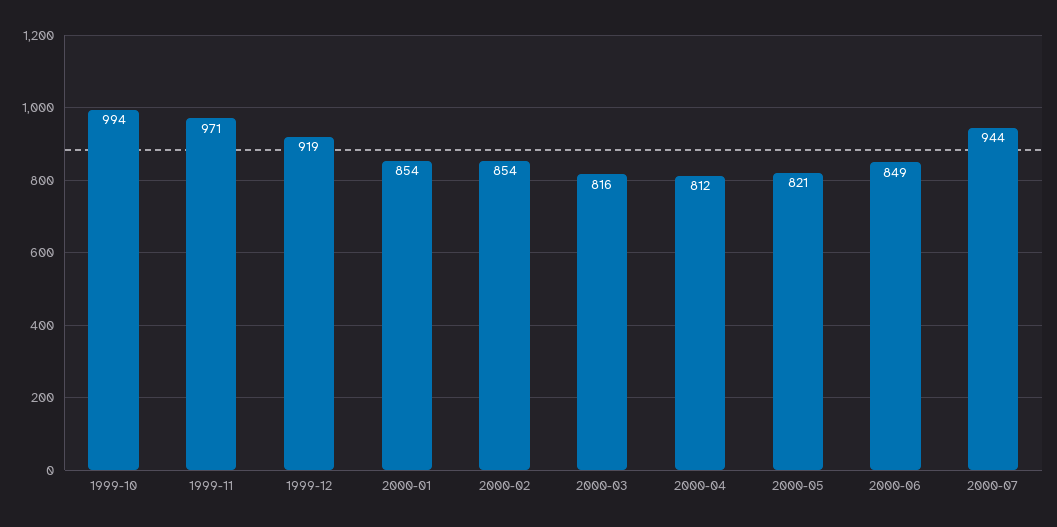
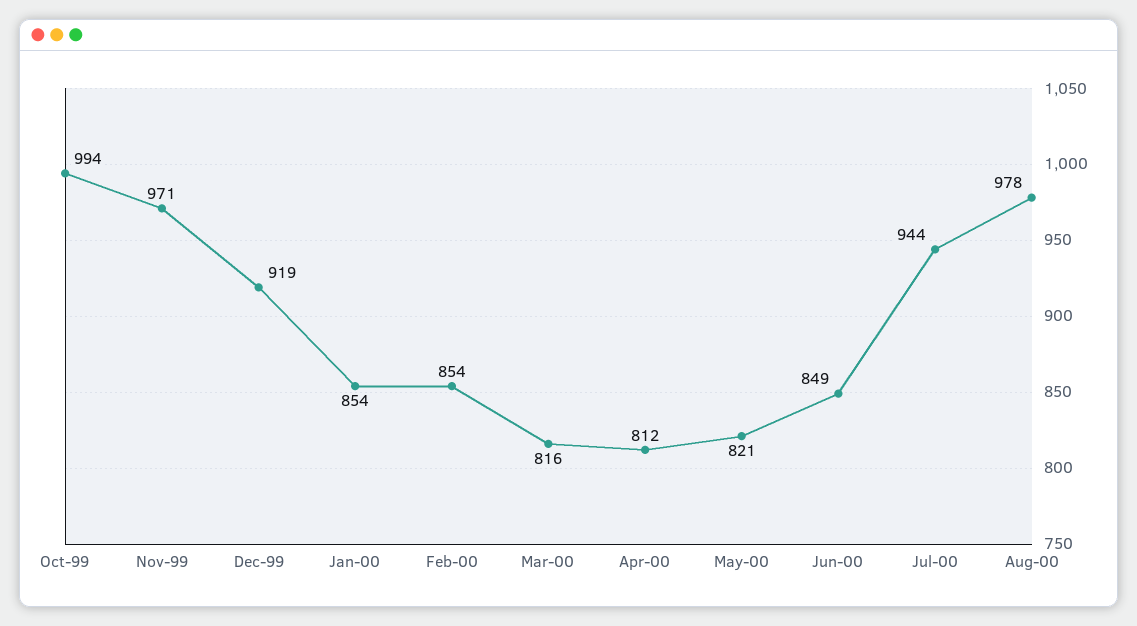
Aug-00: none -> 978

